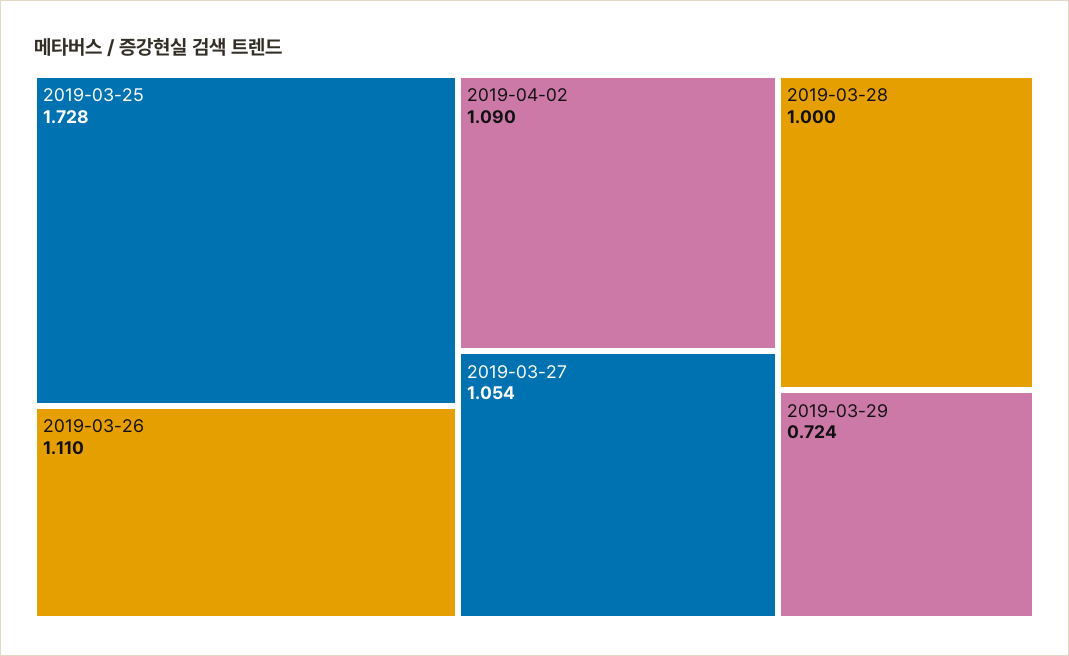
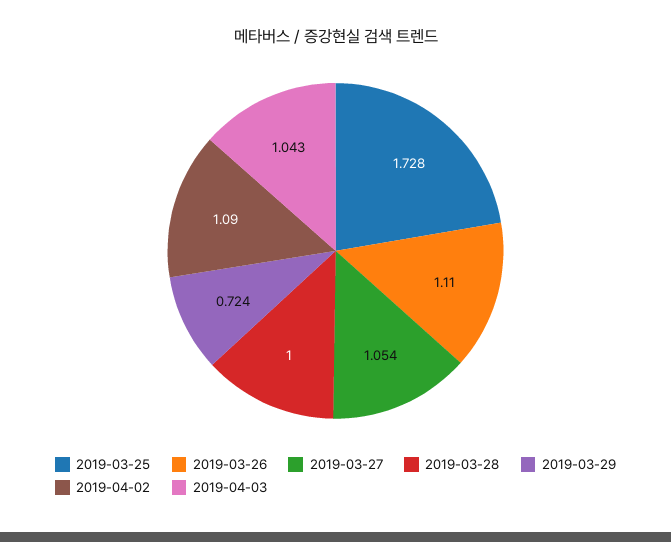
2019-04-03: none -> 1.043

